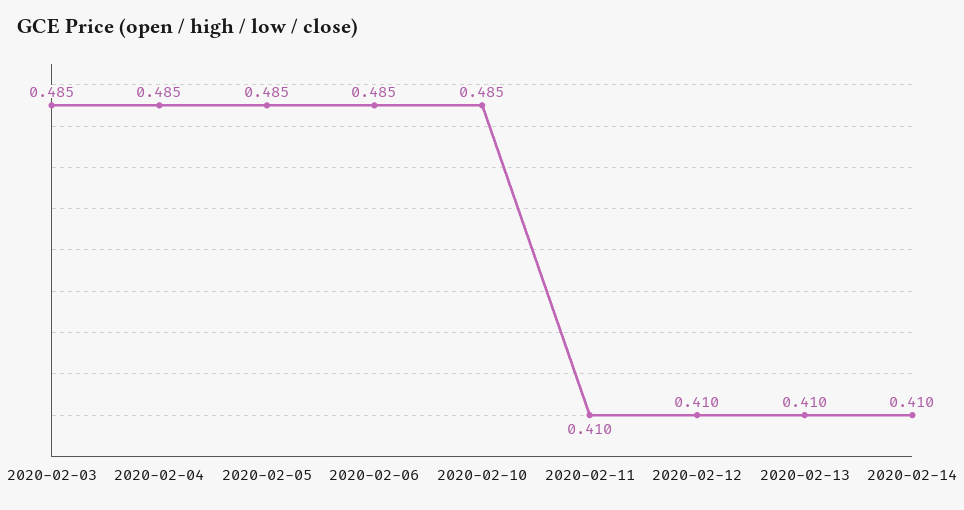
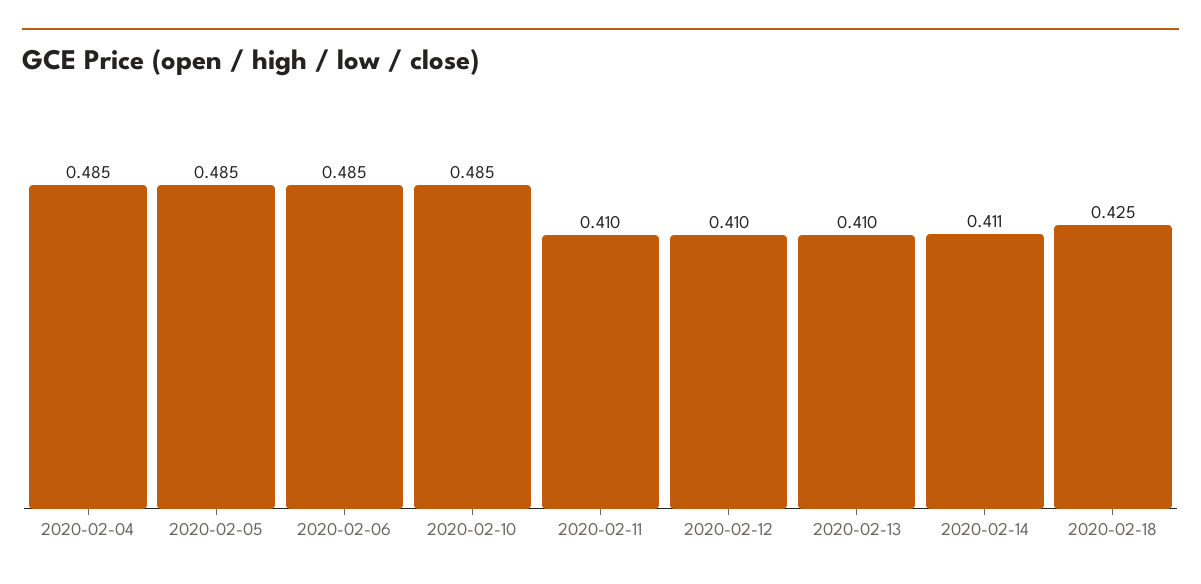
2020-02-03: 0.485 -> none
2020-02-14: 0.41 -> 0.411
2020-02-18: none -> 0.425

